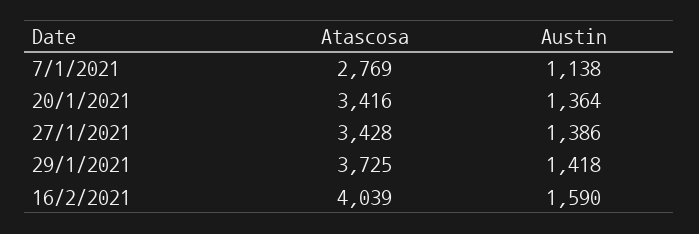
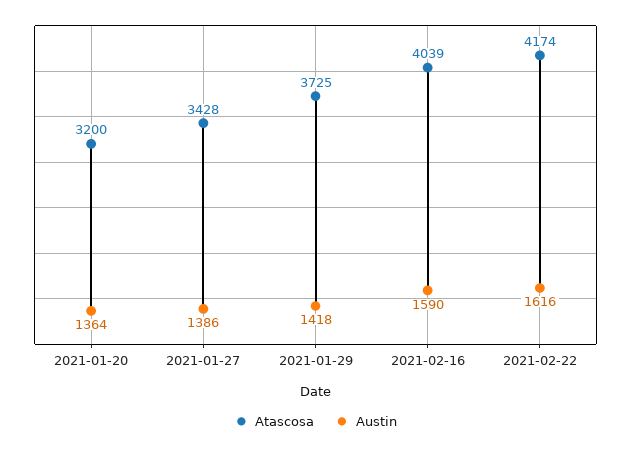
Atascosa, 7/1/2021: 2769 -> none
Austin, 7/1/2021: 1138 -> none
Atascosa, 20/1/2021: 3416 -> 3200
Atascosa, 2021-02-22: none -> 4174
Austin, 2021-02-22: none -> 1616

